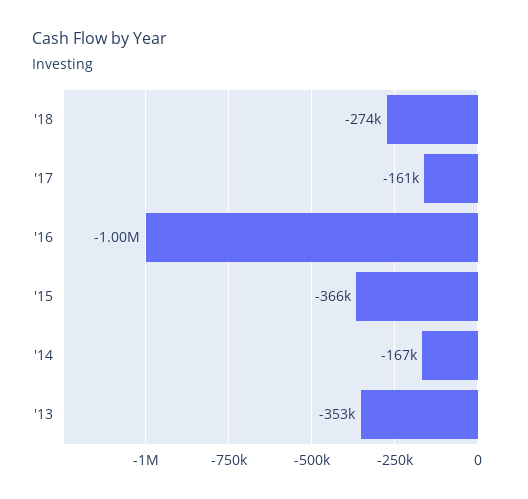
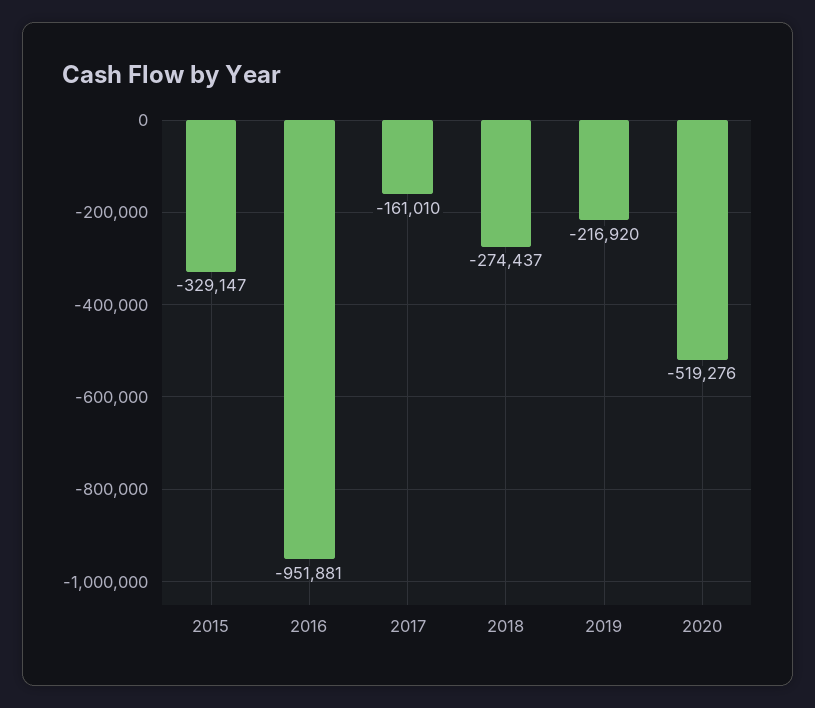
'16: -1000000 -> -951881
'15: -366000 -> -329147
'14: -167000 -> none
'13: -353000 -> none
2019: none -> -216920
2020: none -> -519276

